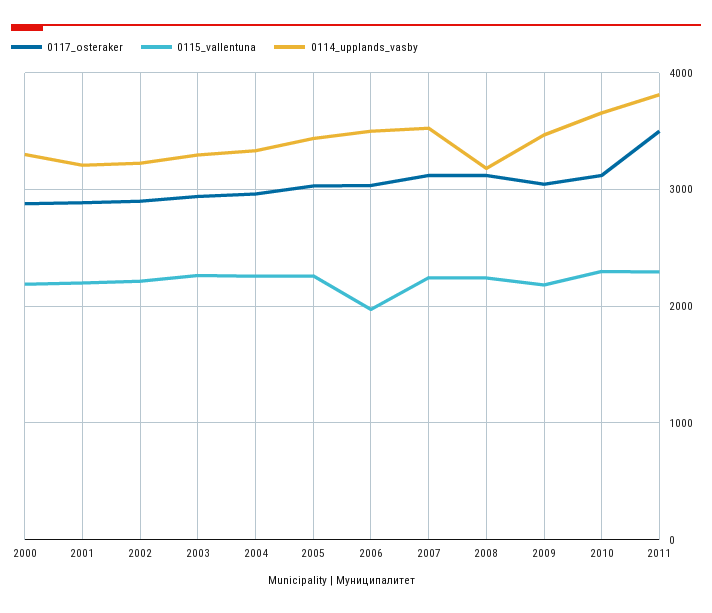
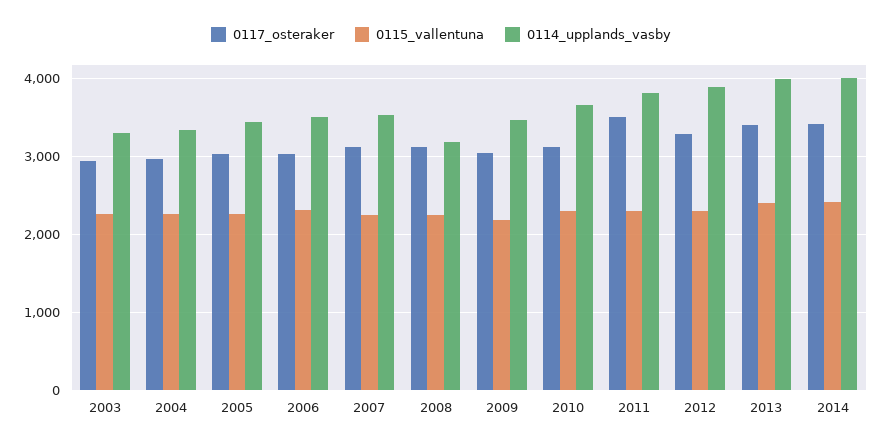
0117_osteraker, 2000: 2900 -> none
0115_vallentuna, 2000: 2200 -> none
0114_upplands_vasby, 2000: 3300 -> none
0117_osteraker, 2001: 2900 -> none
0115_vallentuna, 2001: 2200 -> none
0114_upplands_vasby, 2001: 3200 -> none
0117_osteraker, 2002: 2900 -> none
0115_vallentuna, 2002: 2200 -> none
0114_upplands_vasby, 2002: 3200 -> none
0115_vallentuna, 2006: 2000 -> 2300
0117_osteraker, 2012: none -> 3300
0115_vallentuna, 2012: none -> 2300
0114_upplands_vasby, 2012: none -> 3900
0117_osteraker, 2013: none -> 3400
0115_vallentuna, 2013: none -> 2400
0114_upplands_vasby, 2013: none -> 4000
0117_osteraker, 2014: none -> 3400
0115_vallentuna, 2014: none -> 2400
0114_upplands_vasby, 2014: none -> 4000

